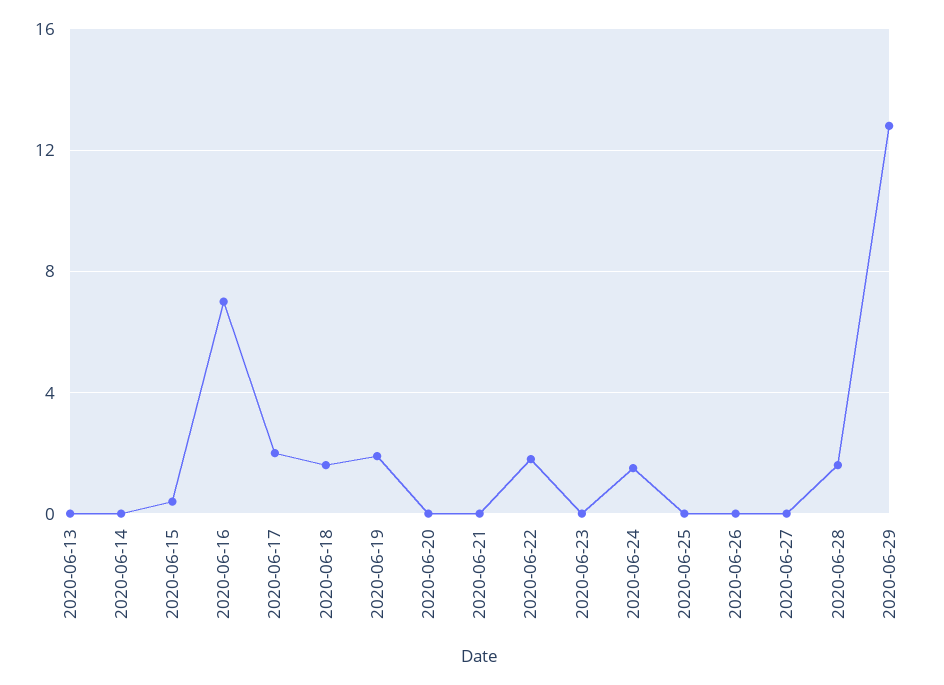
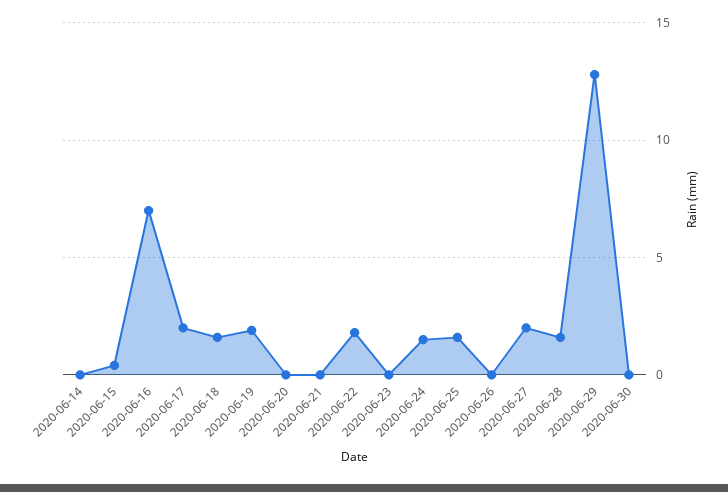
2020-06-13: 0 -> none
2020-06-25: 0 -> 1.5
2020-06-27: 0 -> 2
2020-06-30: none -> 0

